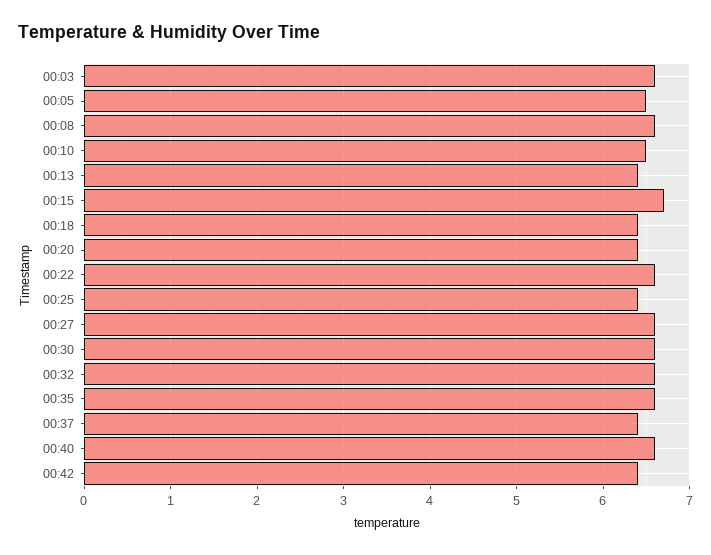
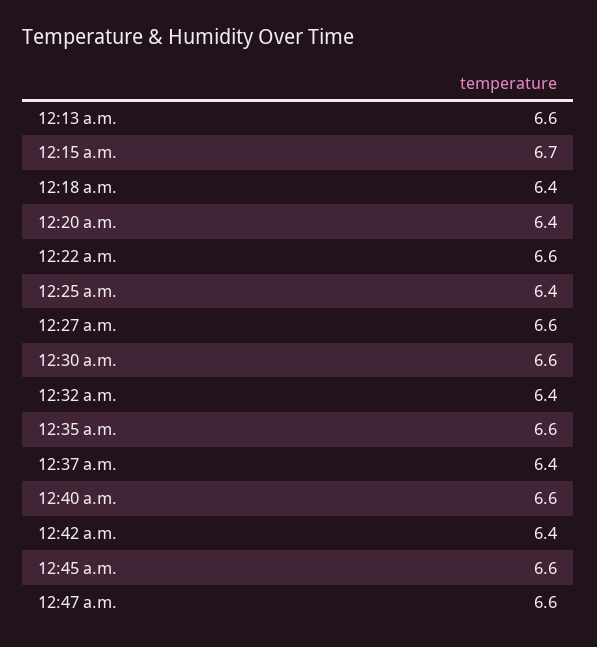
00:03: 6.6 -> none
00:05: 6.5 -> none
00:08: 6.6 -> none
00:10: 6.5 -> none
00:13: 6.4 -> 6.6
00:32: 6.6 -> 6.4
12:45 a.m.: none -> 6.6
12:47 a.m.: none -> 6.6

